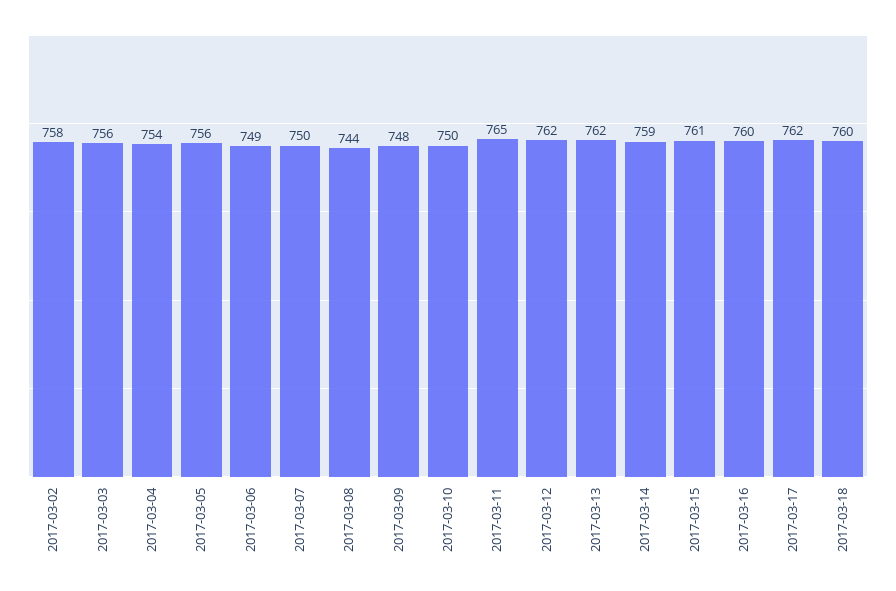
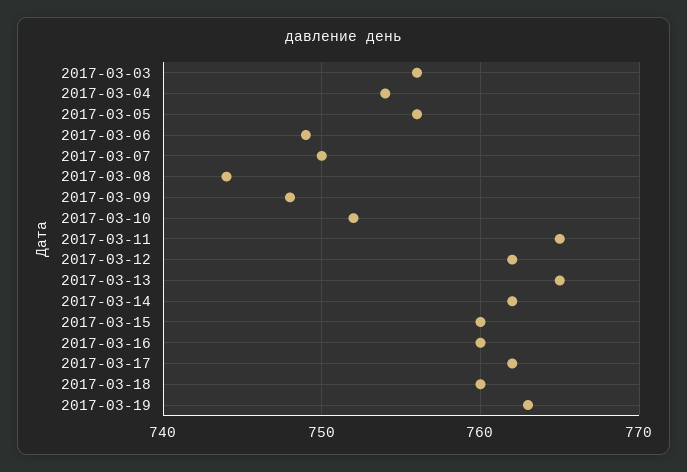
2017-03-02: 758 -> none
2017-03-10: 750 -> 752
2017-03-13: 762 -> 765
2017-03-14: 759 -> 762
2017-03-15: 761 -> 760
2017-03-19: none -> 763

